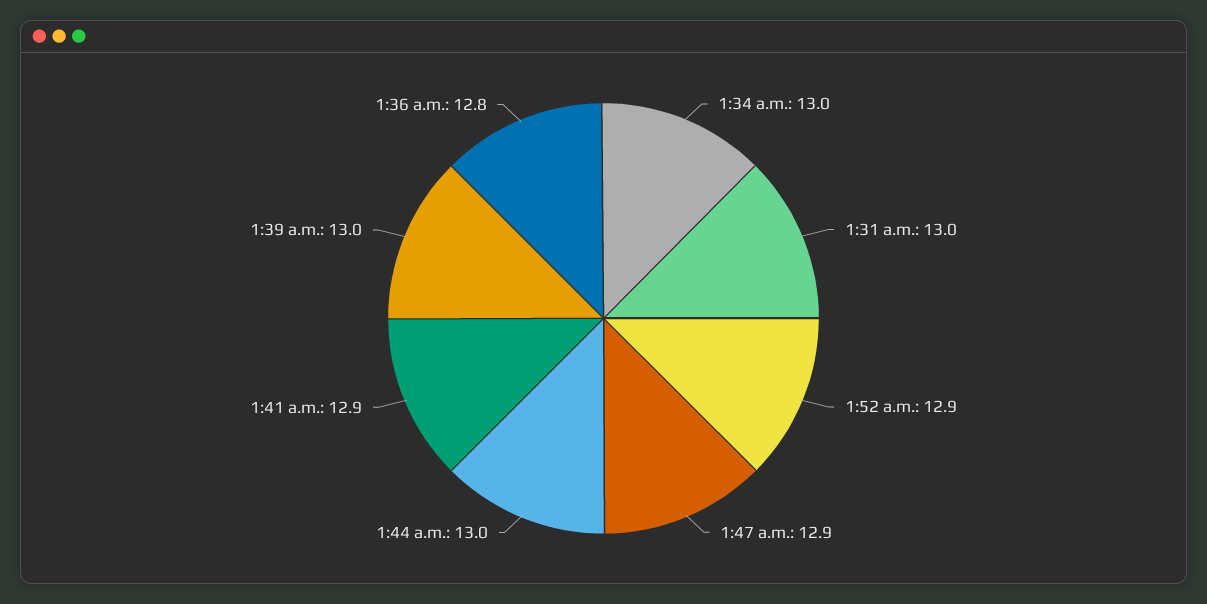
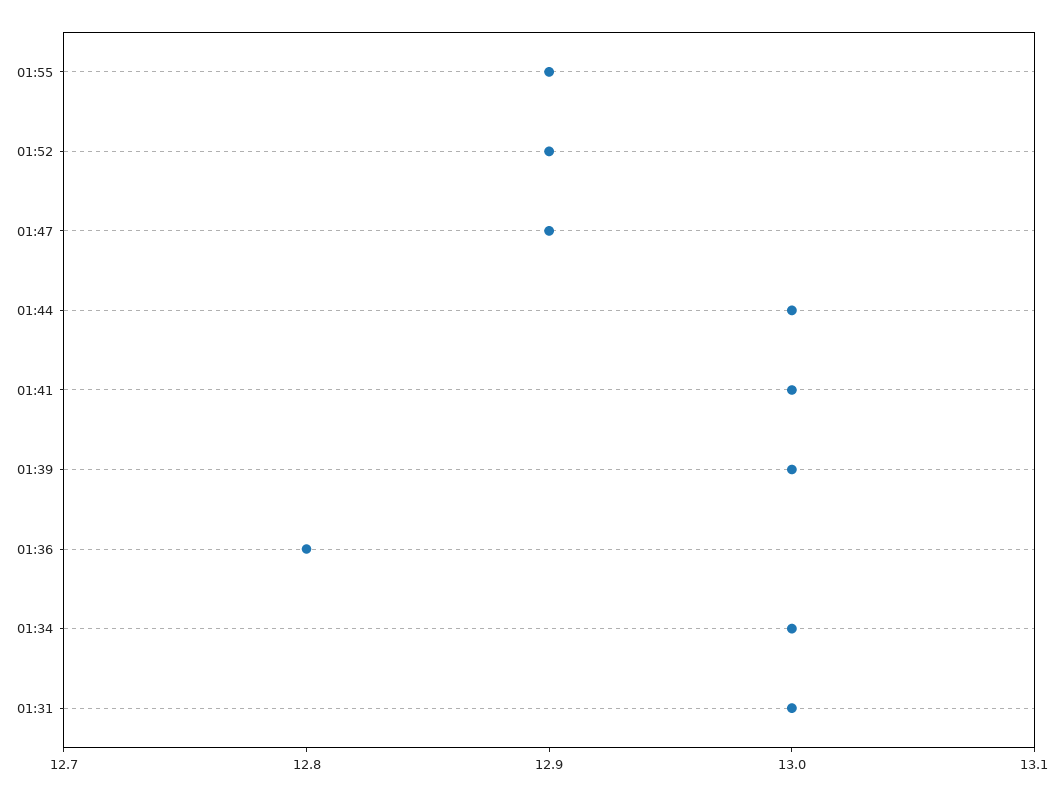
1:41 a.m.: 12.9 -> 13
01:55: none -> 12.9

